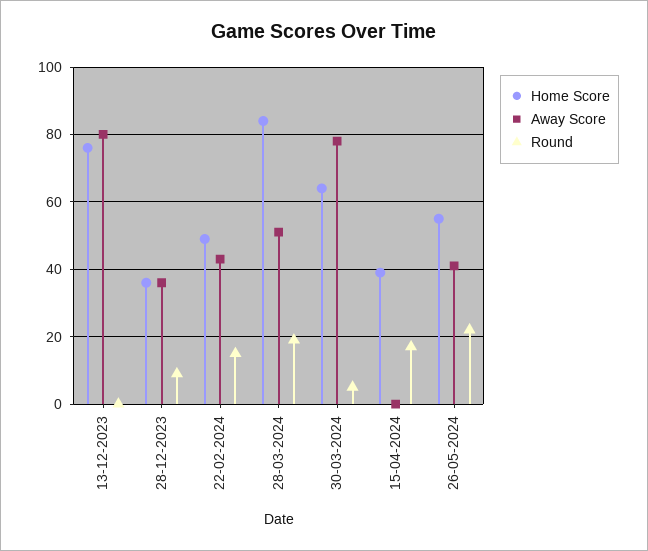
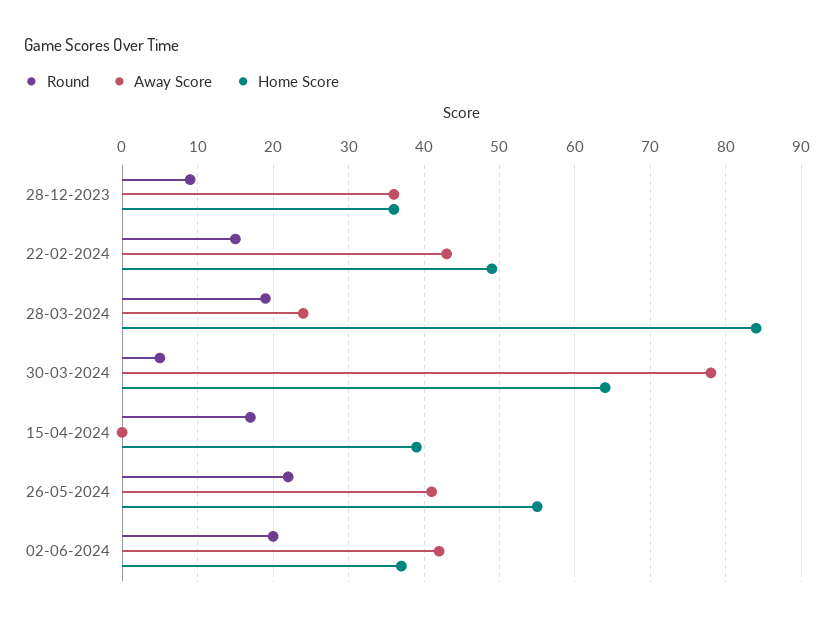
Home Score, 13-12-2023: 75 -> none
Away Score, 13-12-2023: 80 -> none
Round, 13-12-2023: 0 -> none
Away Score, 28-03-2024: 50 -> 24
Round, 02-06-2024: none -> 20
Away Score, 02-06-2024: none -> 42
Home Score, 02-06-2024: none -> 37

